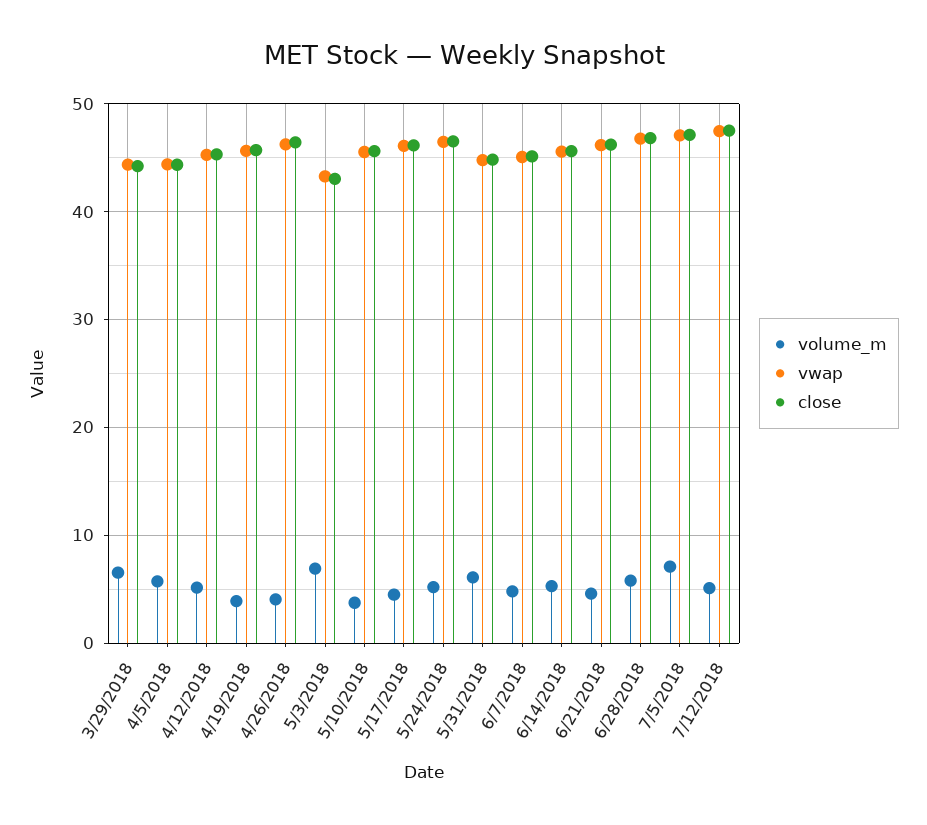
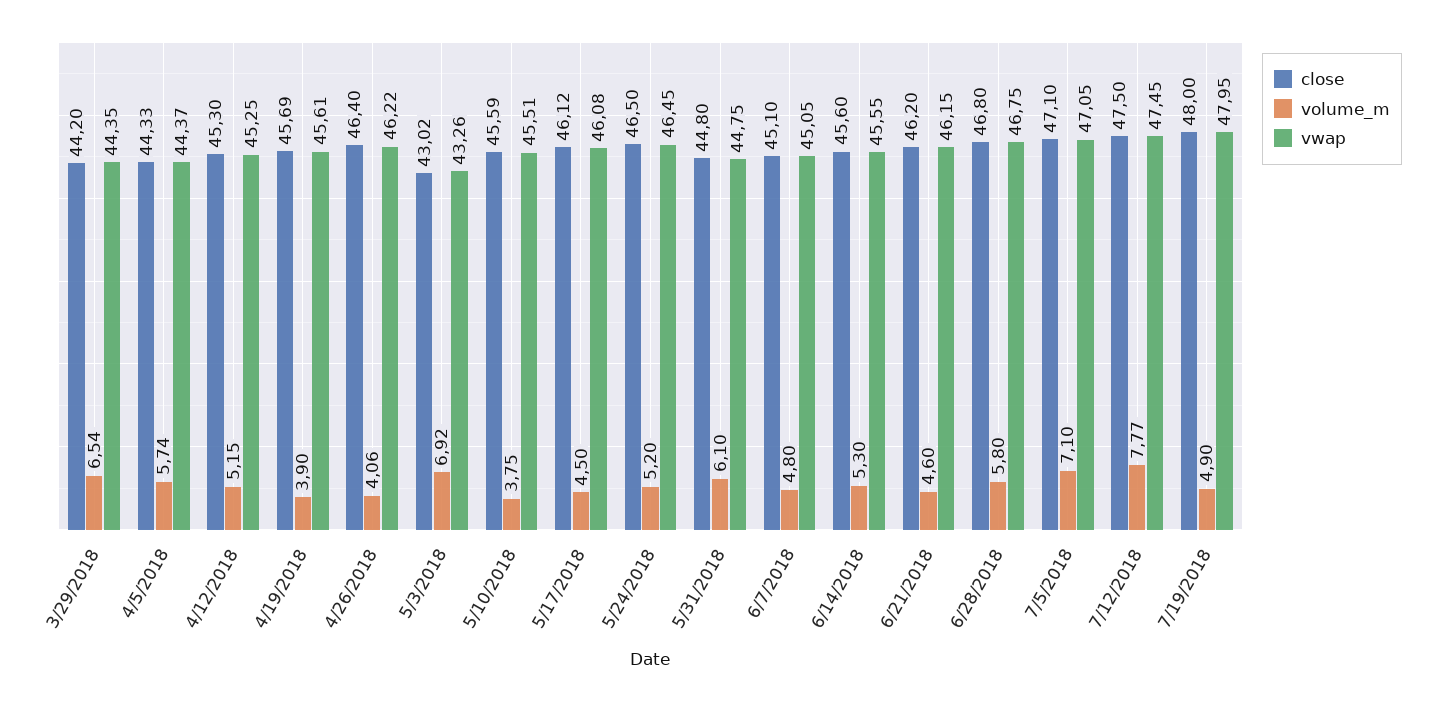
volume_m, 7/12/2018: 5 -> 7.77
close, 7/19/2018: none -> 48
volume_m, 7/19/2018: none -> 4.9
vwap, 7/19/2018: none -> 47.95

